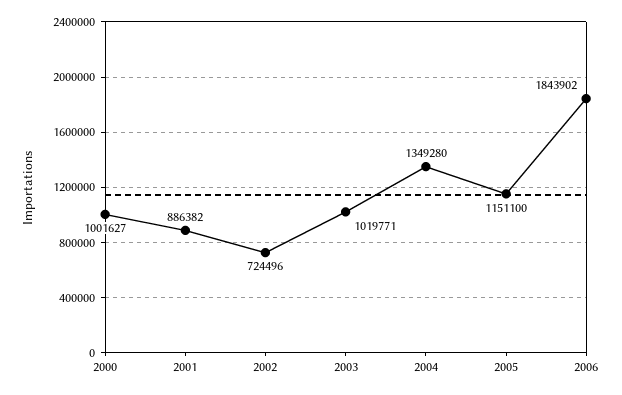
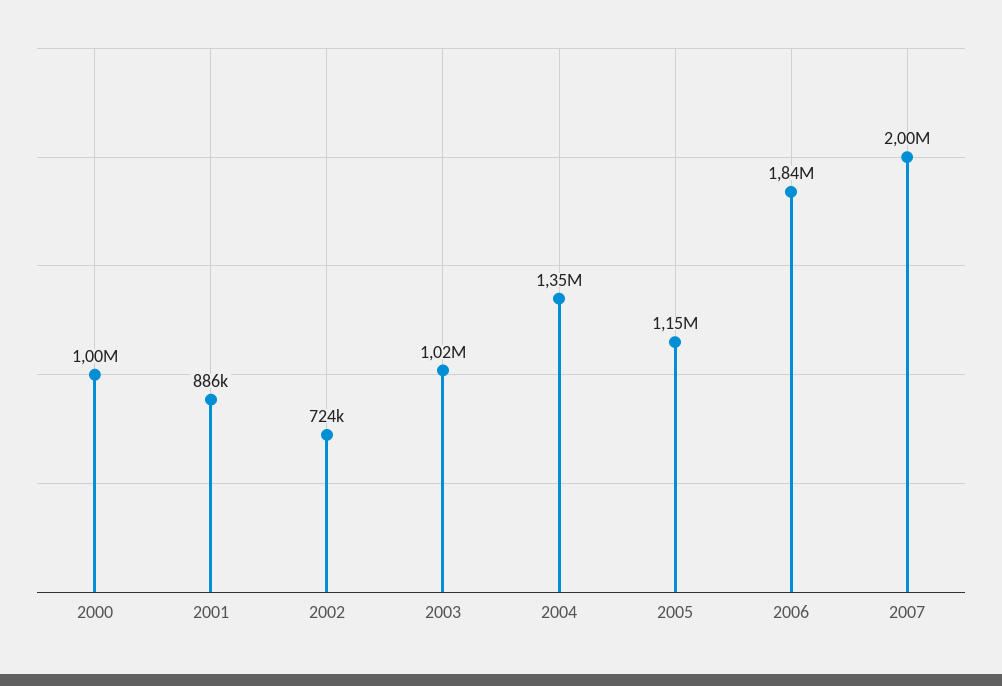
2007: none -> 2000000

